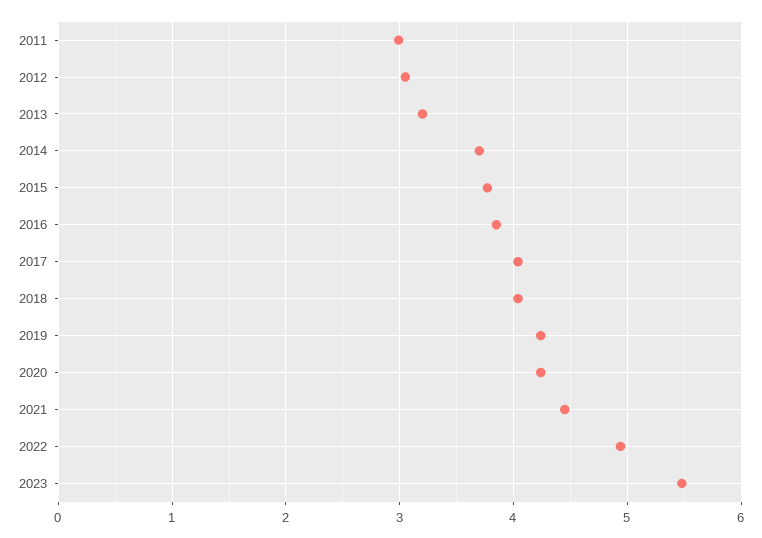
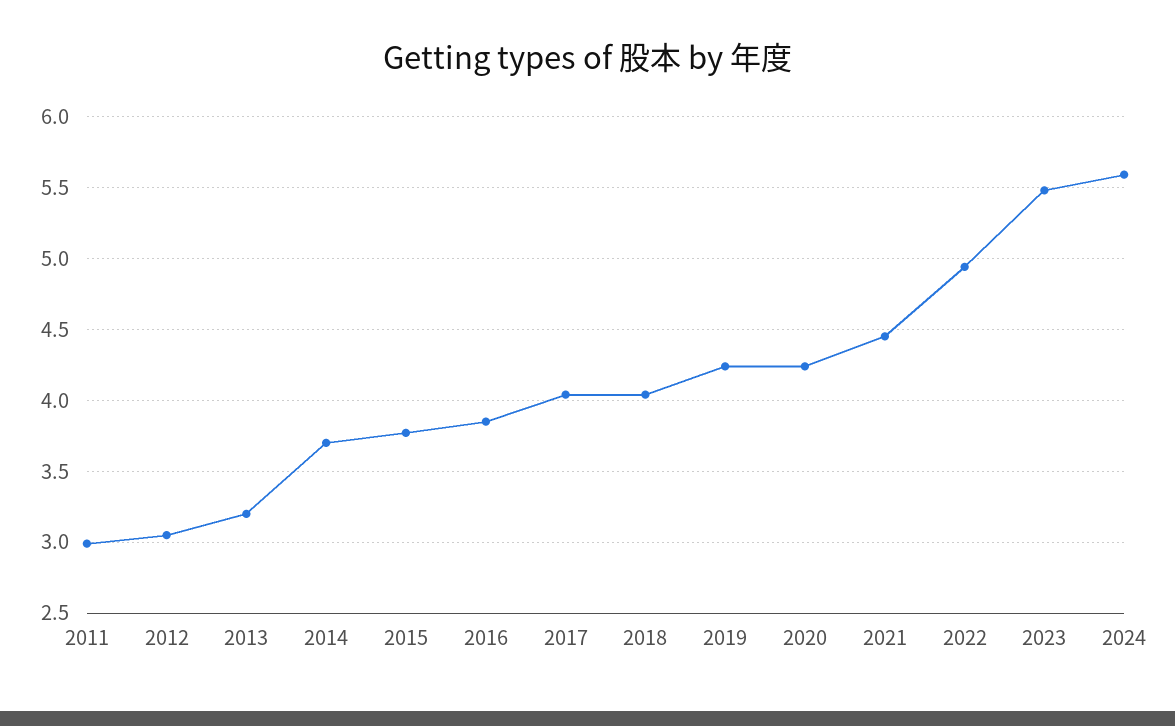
2024: none -> 5.6

